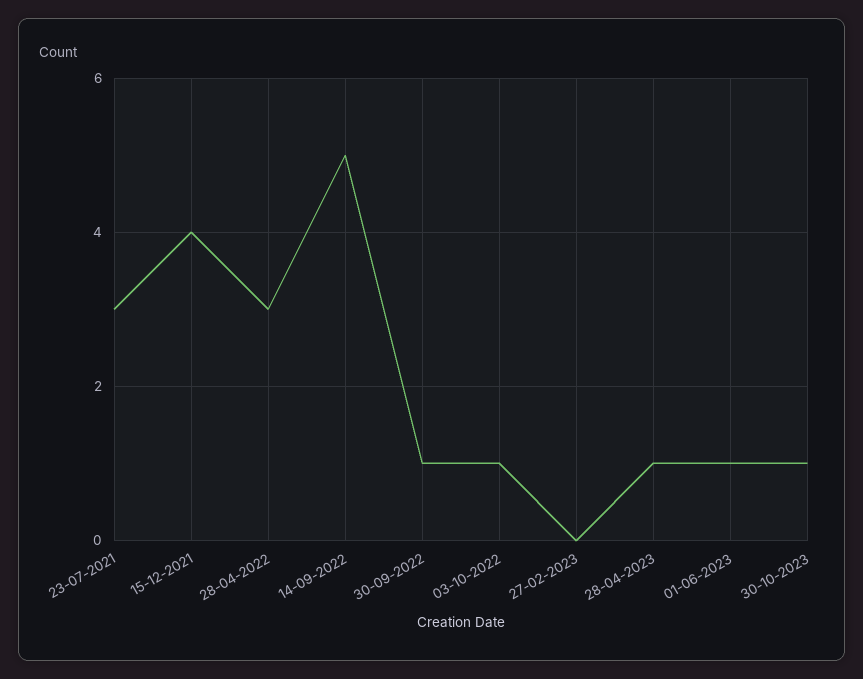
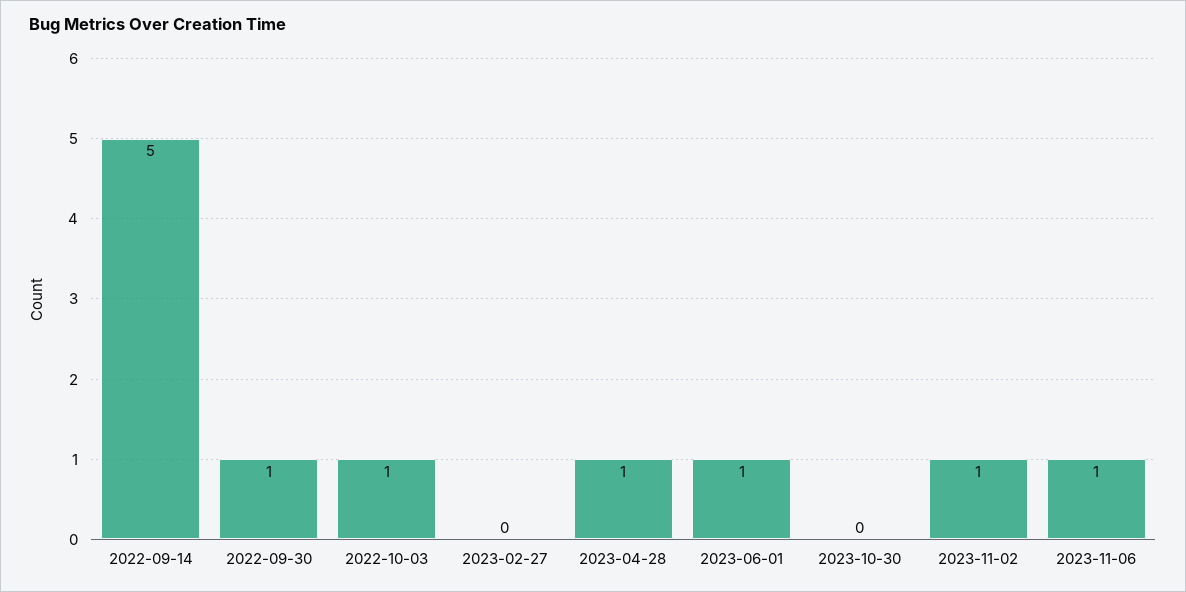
23-07-2021: 3 -> none
15-12-2021: 4 -> none
28-04-2022: 3 -> none
30-10-2023: 1 -> 0
2023-11-02: none -> 1
2023-11-06: none -> 1

